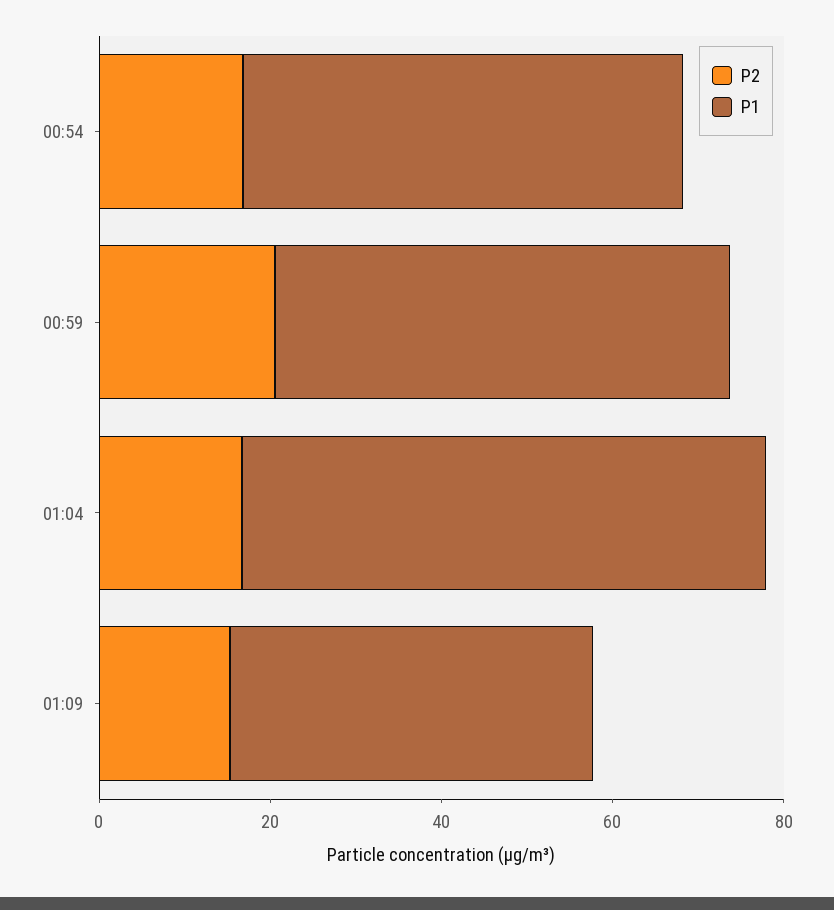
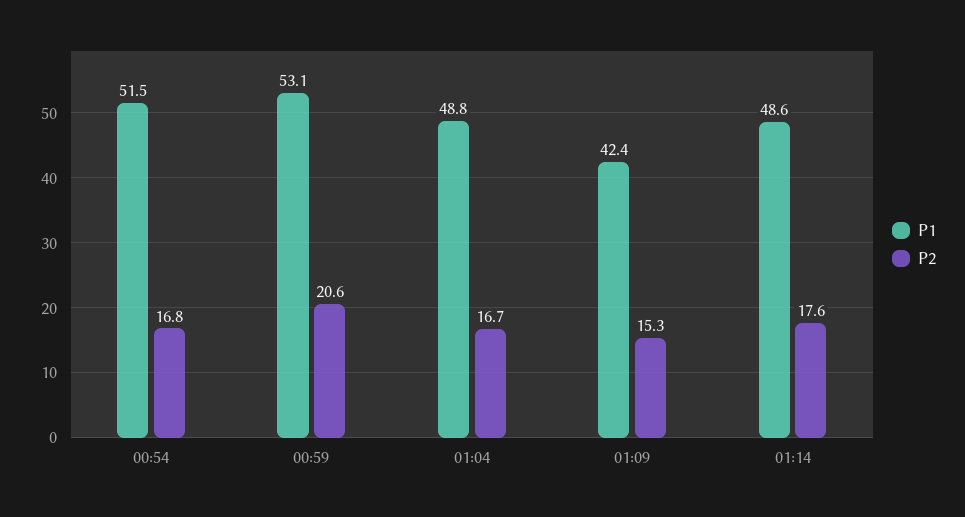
P1, 01:04: 60 -> 48.8
P1, 01:14: none -> 48.6
P2, 01:14: none -> 17.6

